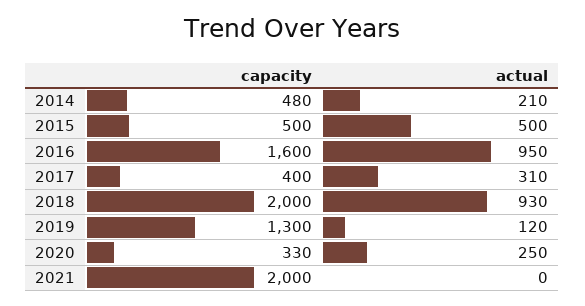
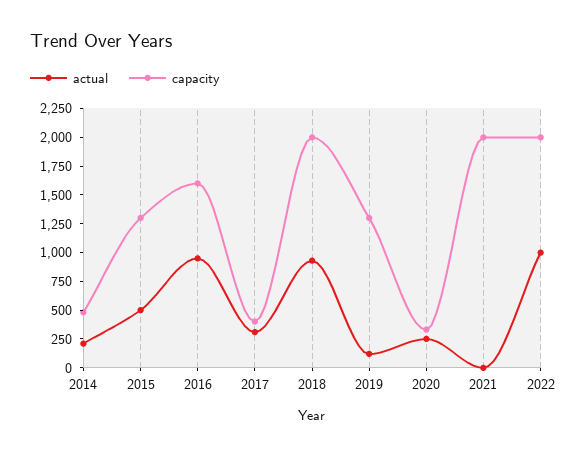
capacity, 2015: 500 -> 1250
actual, 2022: none -> 1000
capacity, 2022: none -> 2000

